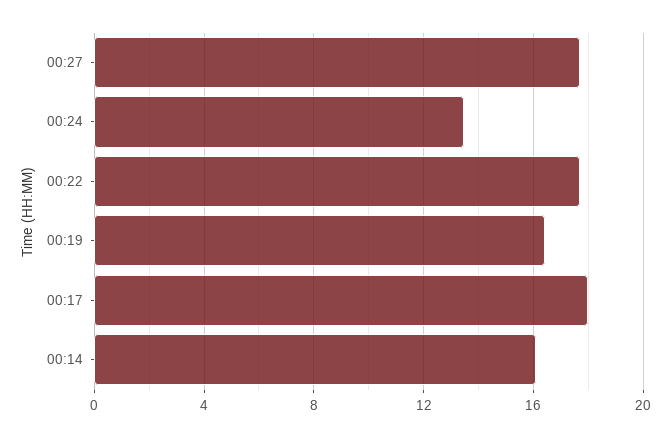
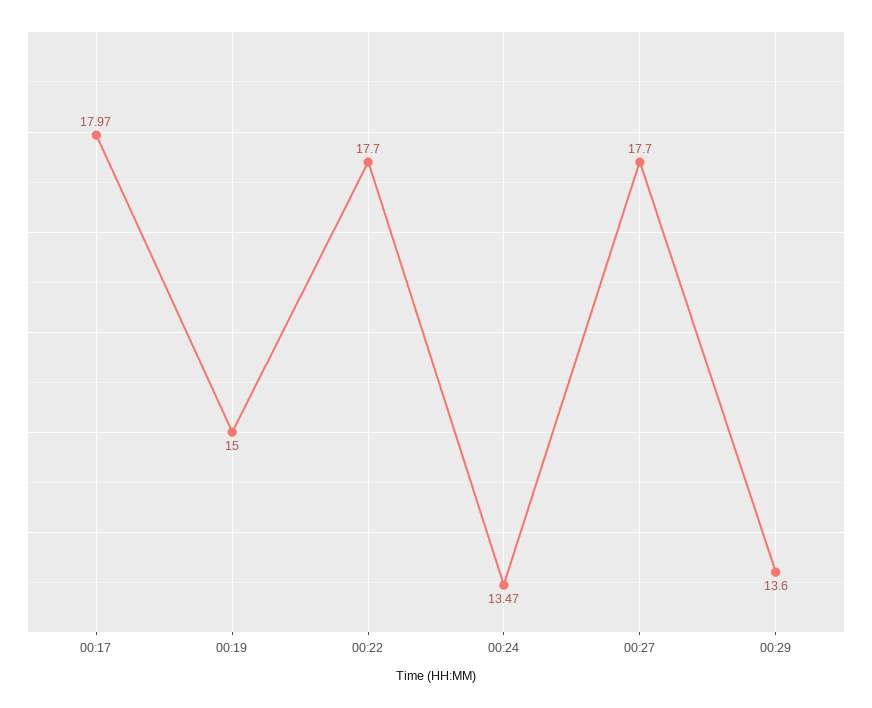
00:19: 16.5 -> 15
00:14: 16 -> none
00:29: none -> 13.6

